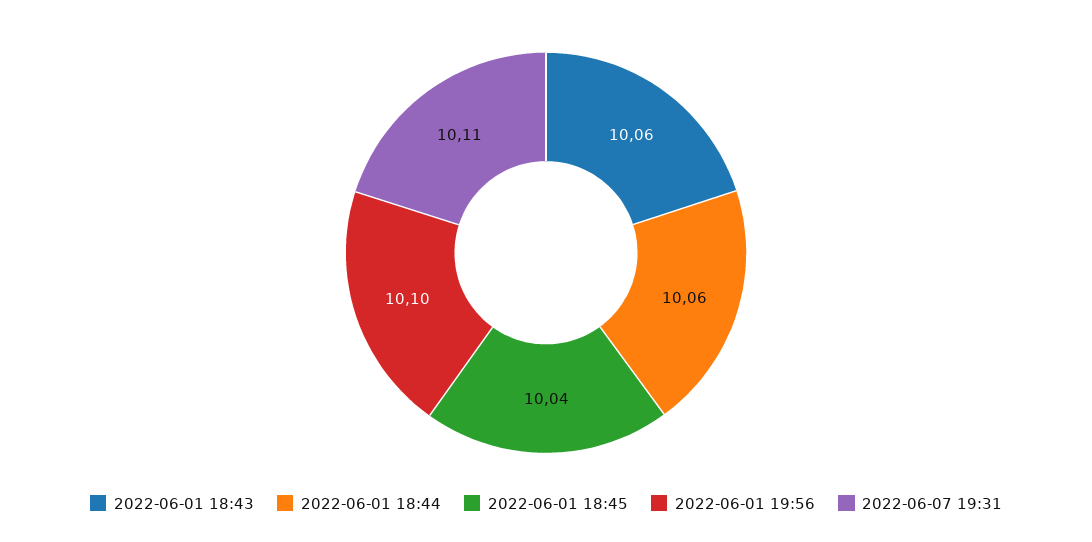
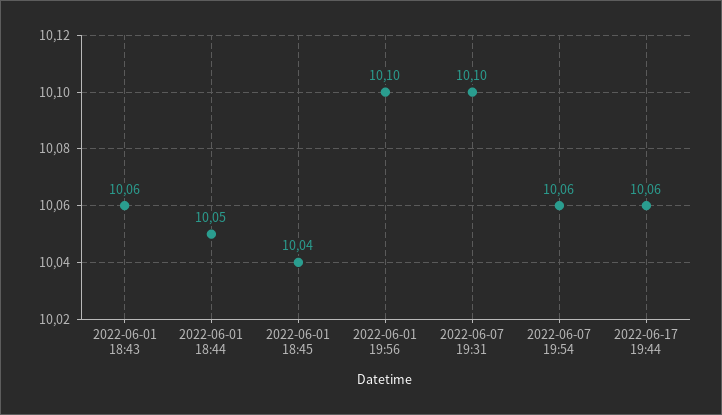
2022-06-01 18:44: 10.06 -> 10.05
2022-06-07 19:31: 10.11 -> 10.1
2022-06-07 19:54: none -> 10.06
2022-06-17 19:44: none -> 10.06

